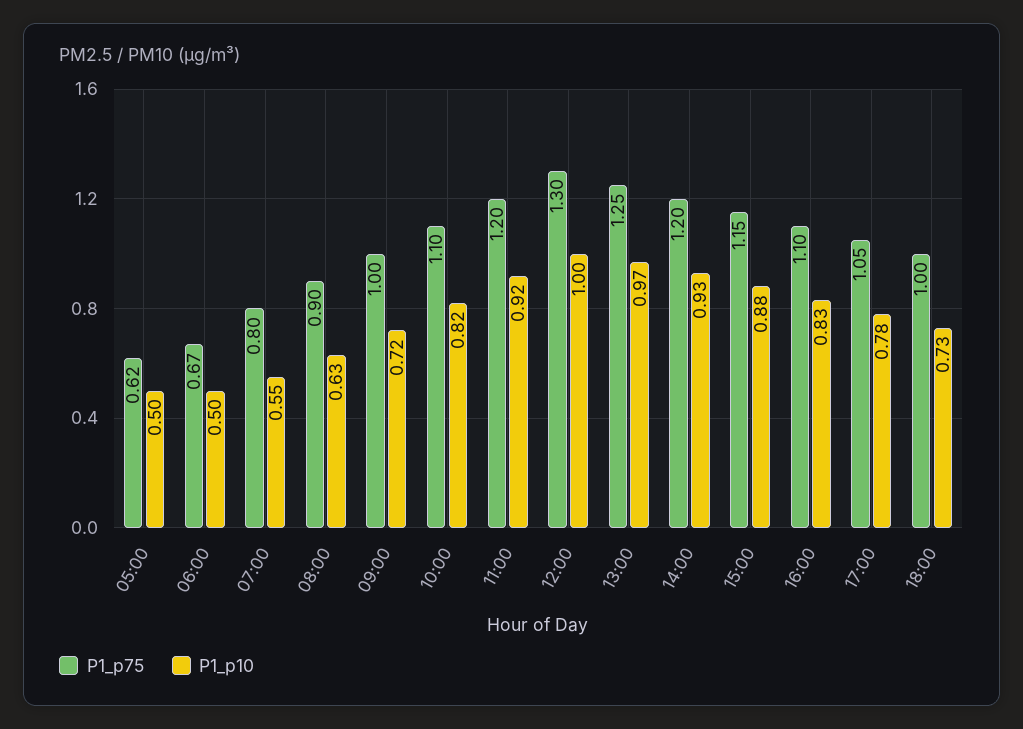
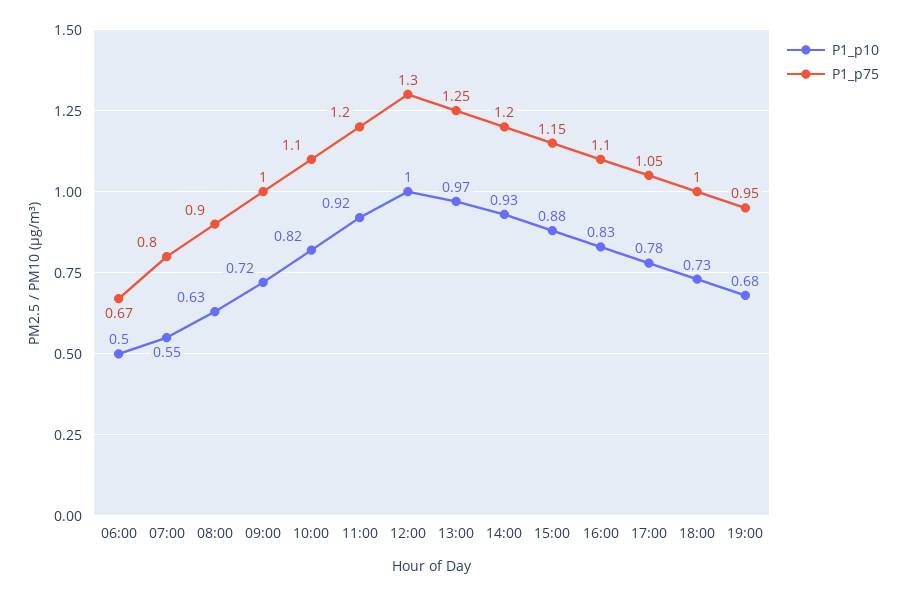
P1_p75, 05:00: 0.62 -> none
P1_p10, 05:00: 0.5 -> none
P1_p10, 19:00: none -> 0.68
P1_p75, 19:00: none -> 0.95

